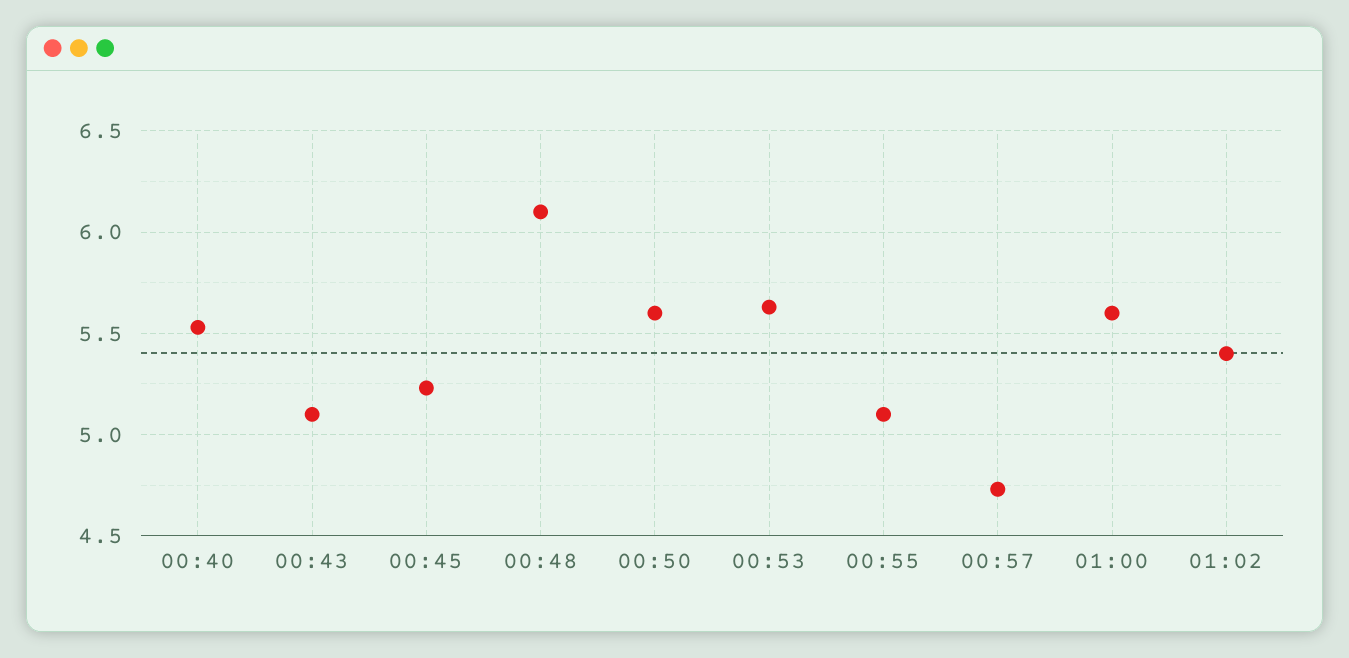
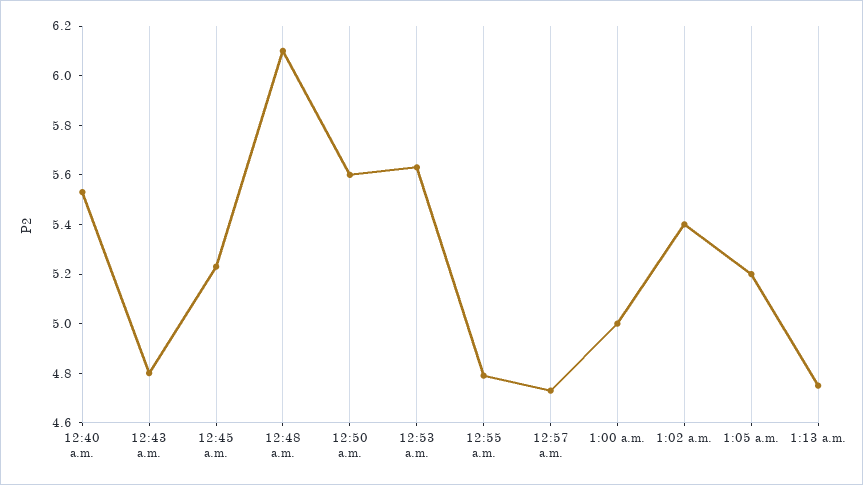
00:43: 5.1 -> 4.8
00:55: 5.1 -> 4.8
01:00: 5.6 -> 5
1:05 a.m.: none -> 5.2
1:13 a.m.: none -> 4.75

